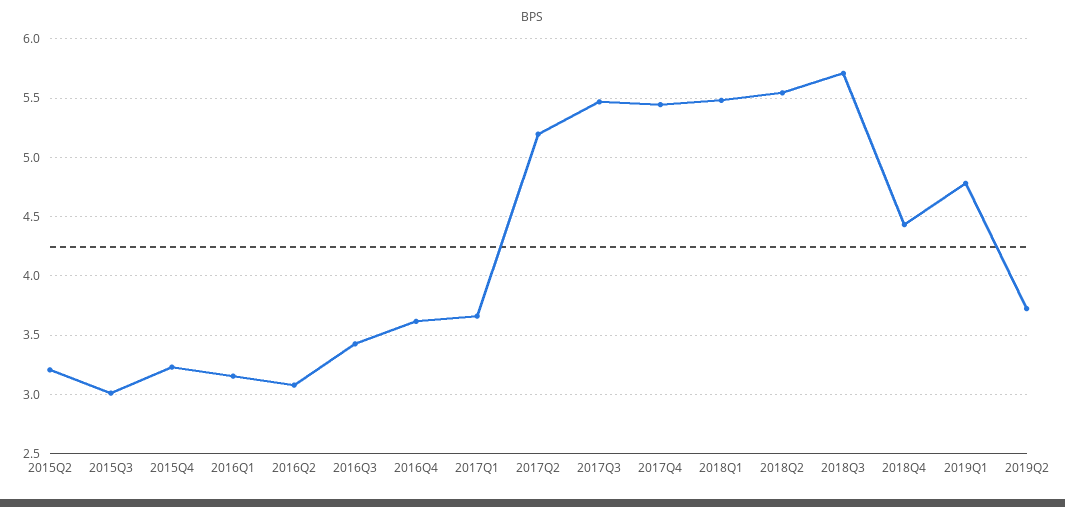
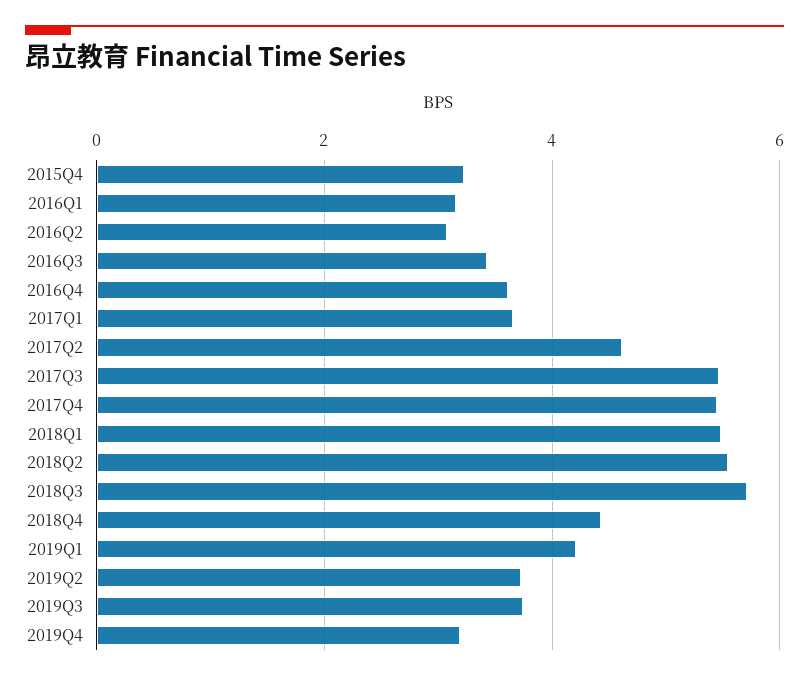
2015Q2: 3.2 -> none
2015Q3: 3 -> none
2017Q2: 5.2 -> 4.6
2019Q1: 4.8 -> 4.2
2019Q3: none -> 3.8
2019Q4: none -> 3.2

